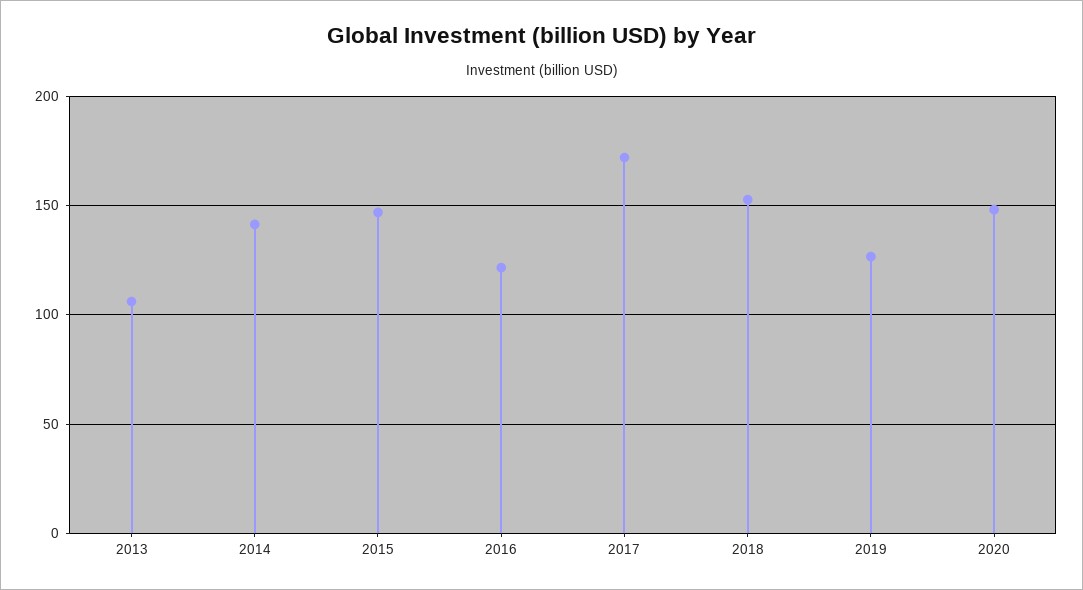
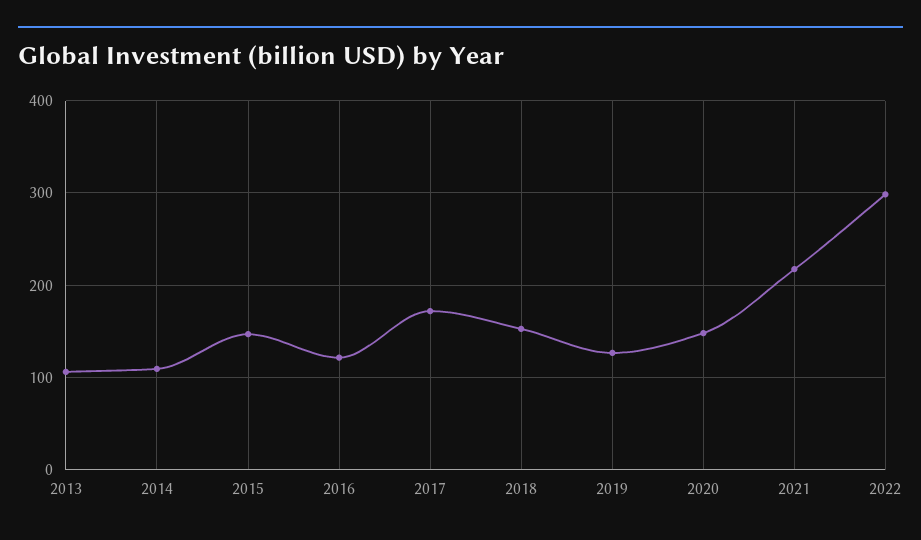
2014: 140 -> 110
2021: none -> 220
2022: none -> 300

